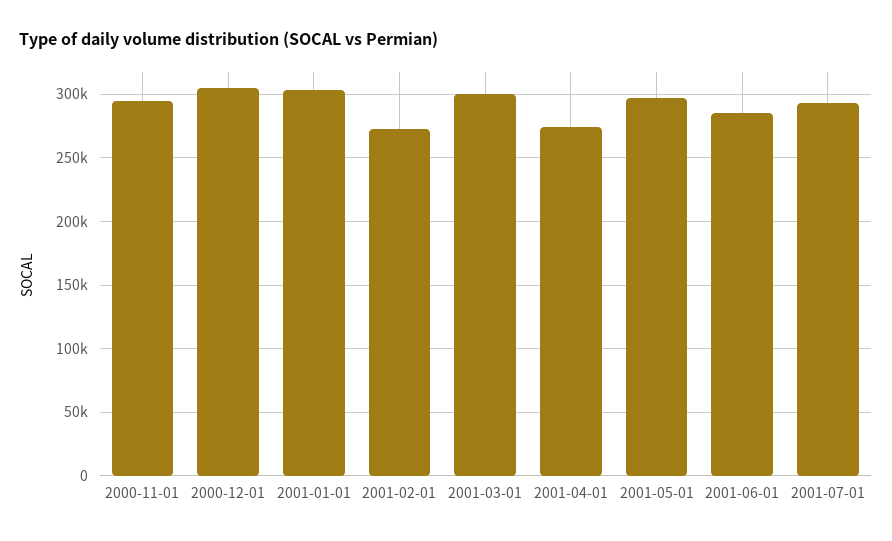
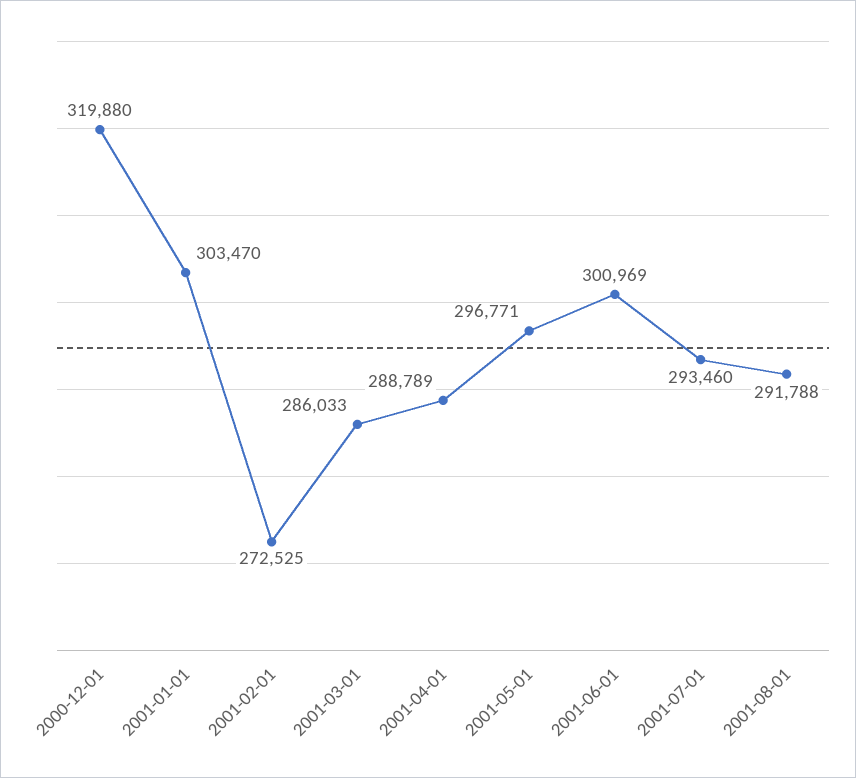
2000-11-01: 295000 -> none
2000-12-01: 305000 -> 319880
2001-03-01: 300000 -> 286033
2001-04-01: 275000 -> 288789
2001-06-01: 285000 -> 300969
2001-08-01: none -> 291788

